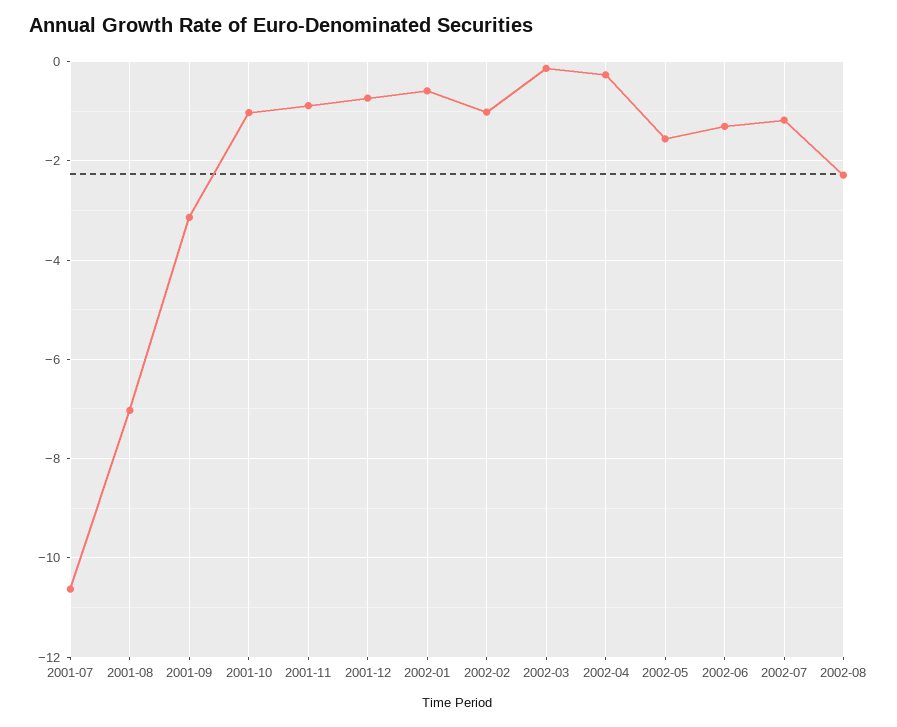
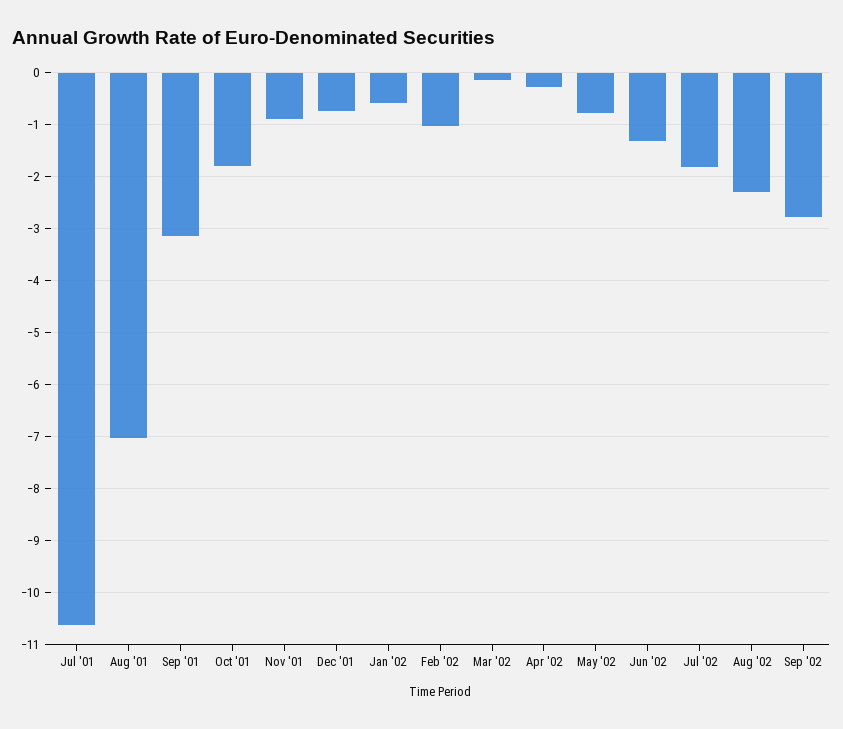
2001-10: -1 -> -1.8
2002-05: -1.6 -> -0.8
2002-07: -1.2 -> -1.8
Sep '02: none -> -2.8

